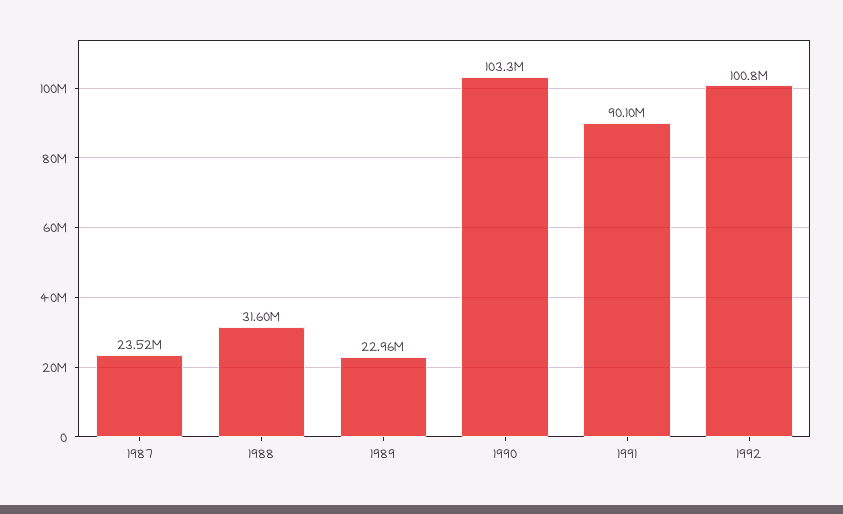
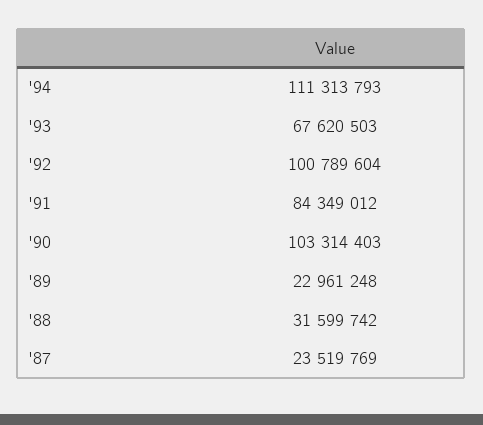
1991: 90100000 -> 84349012
'94: none -> 111313793
'93: none -> 67620503

